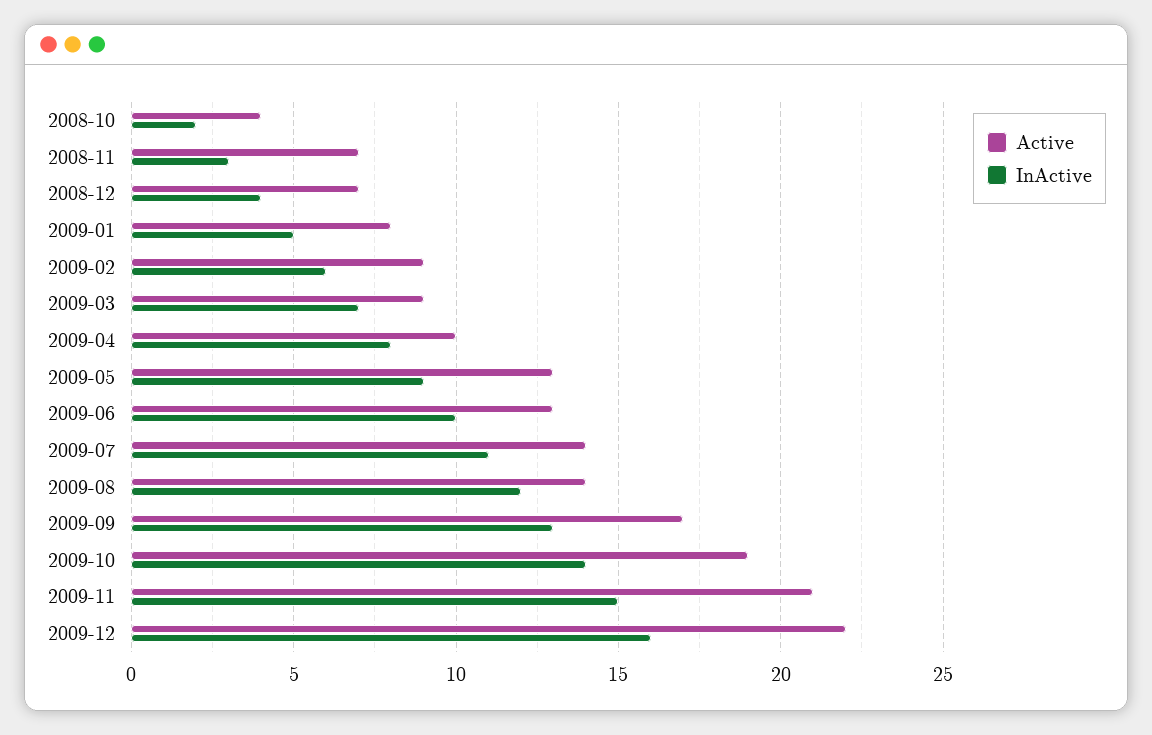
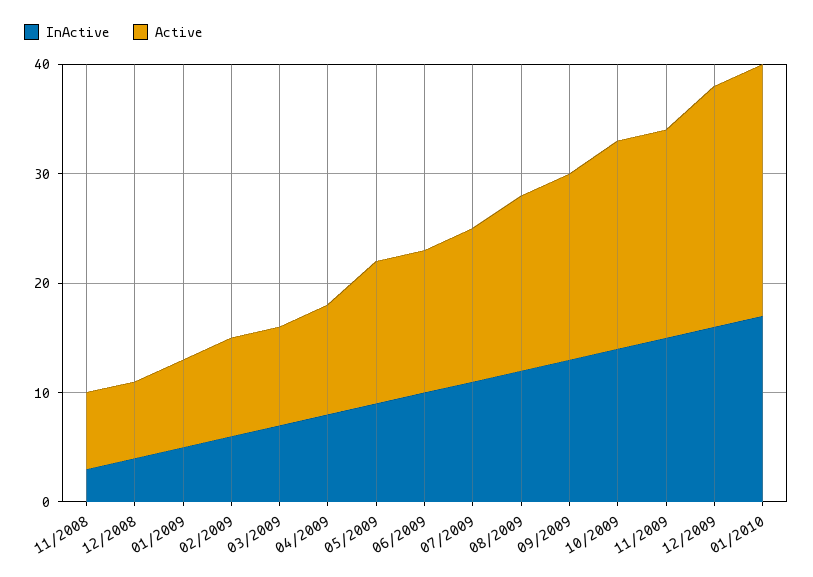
Active, 2008-10: 4 -> none
InActive, 2008-10: 2 -> none
Active, 2009-08: 14 -> 16
Active, 2009-11: 21 -> 19
InActive, 01/2010: none -> 17
Active, 01/2010: none -> 23

